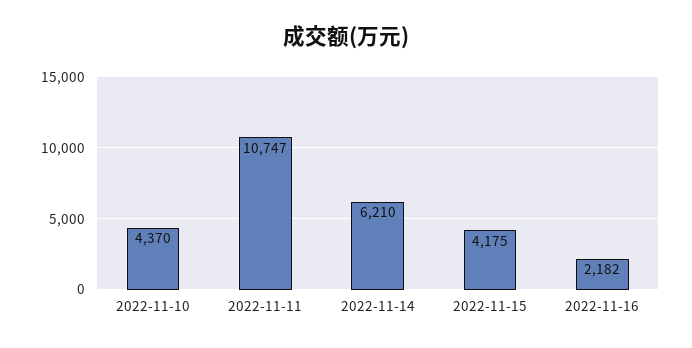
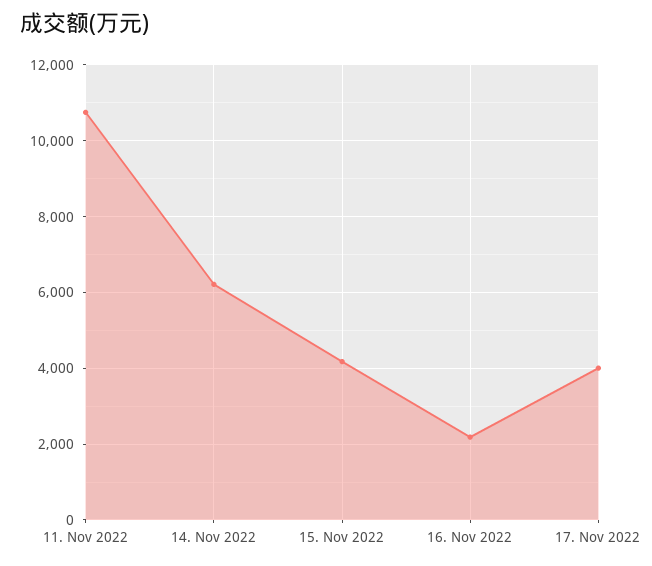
2022-11-10: 4370 -> none
17. Nov 2022: none -> 4000

